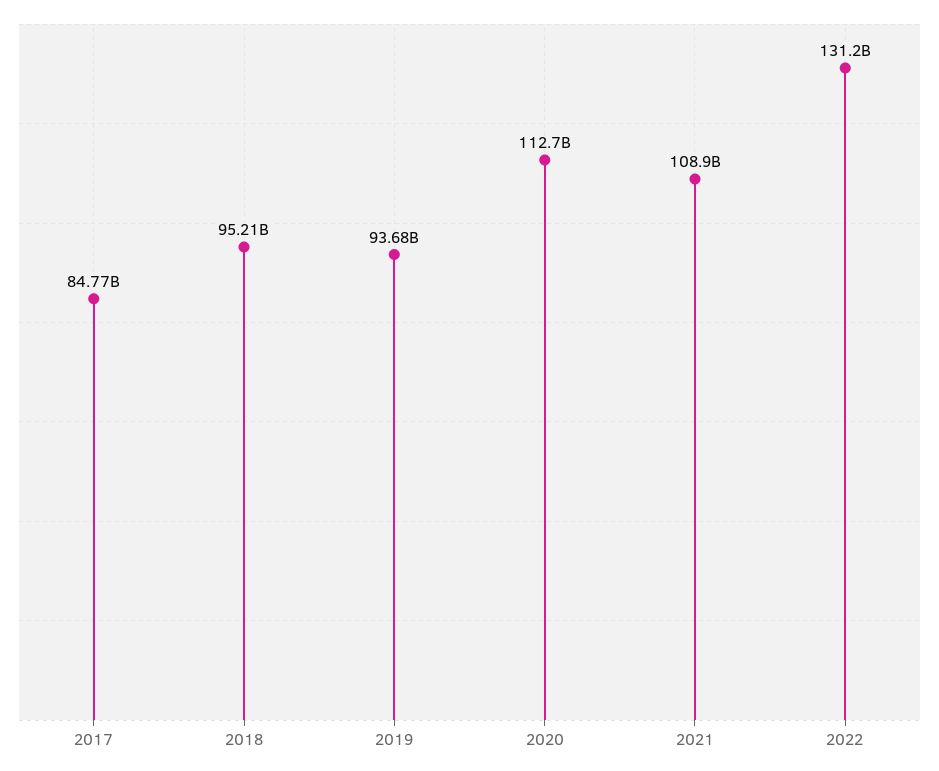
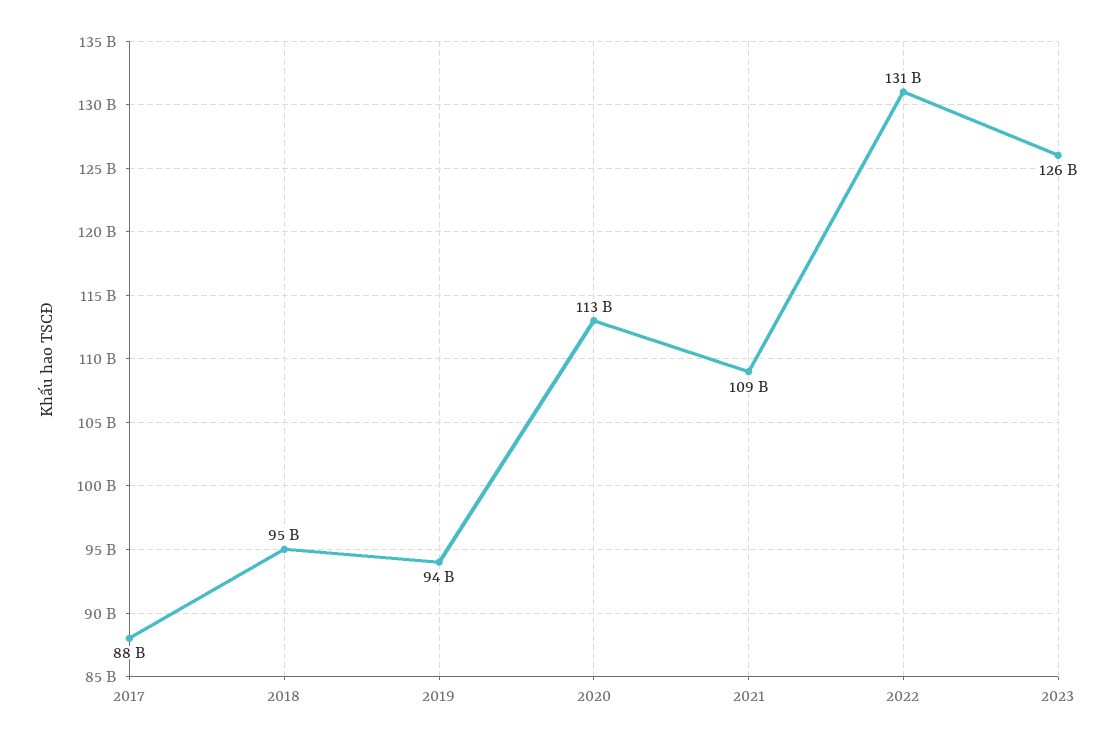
2017: 84770000000 -> 88000000000
2023: none -> 126000000000

